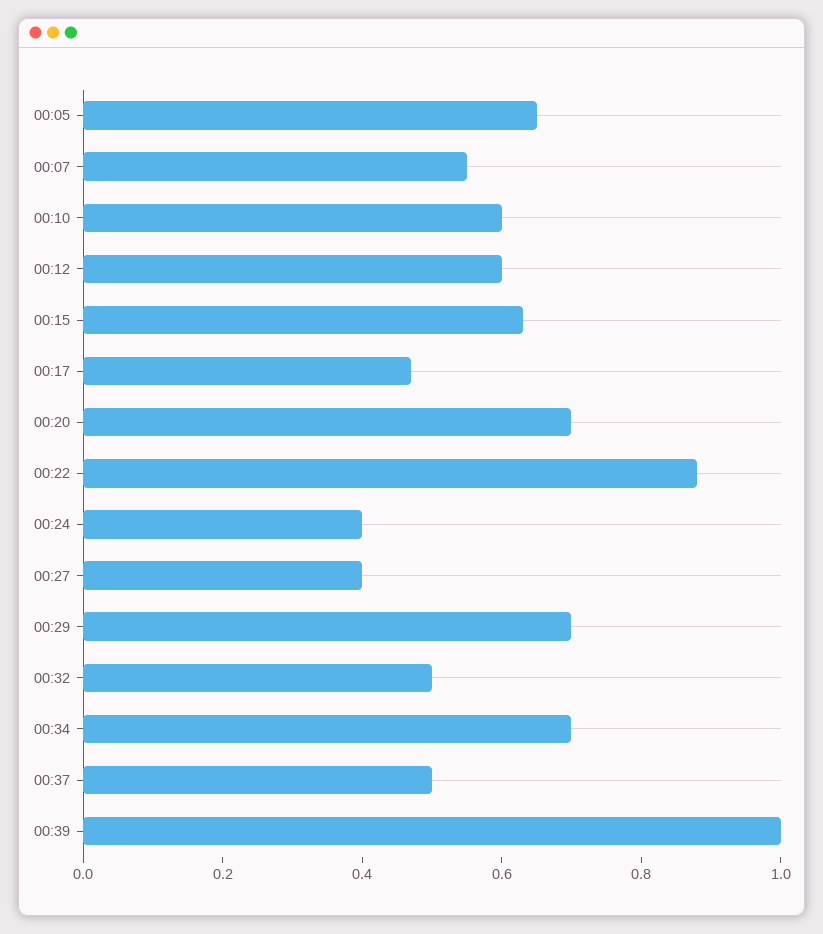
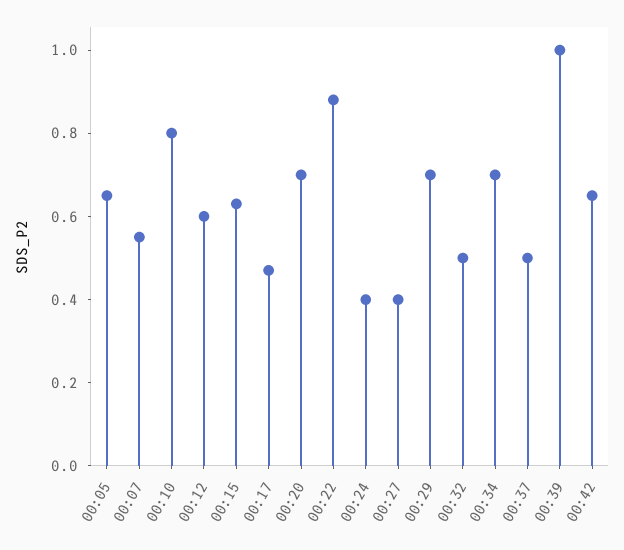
00:10: 0.6 -> 0.8
00:42: none -> 0.65

